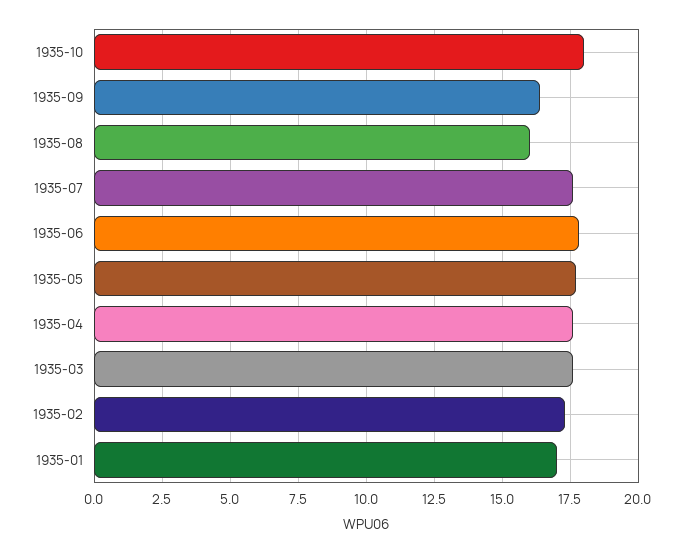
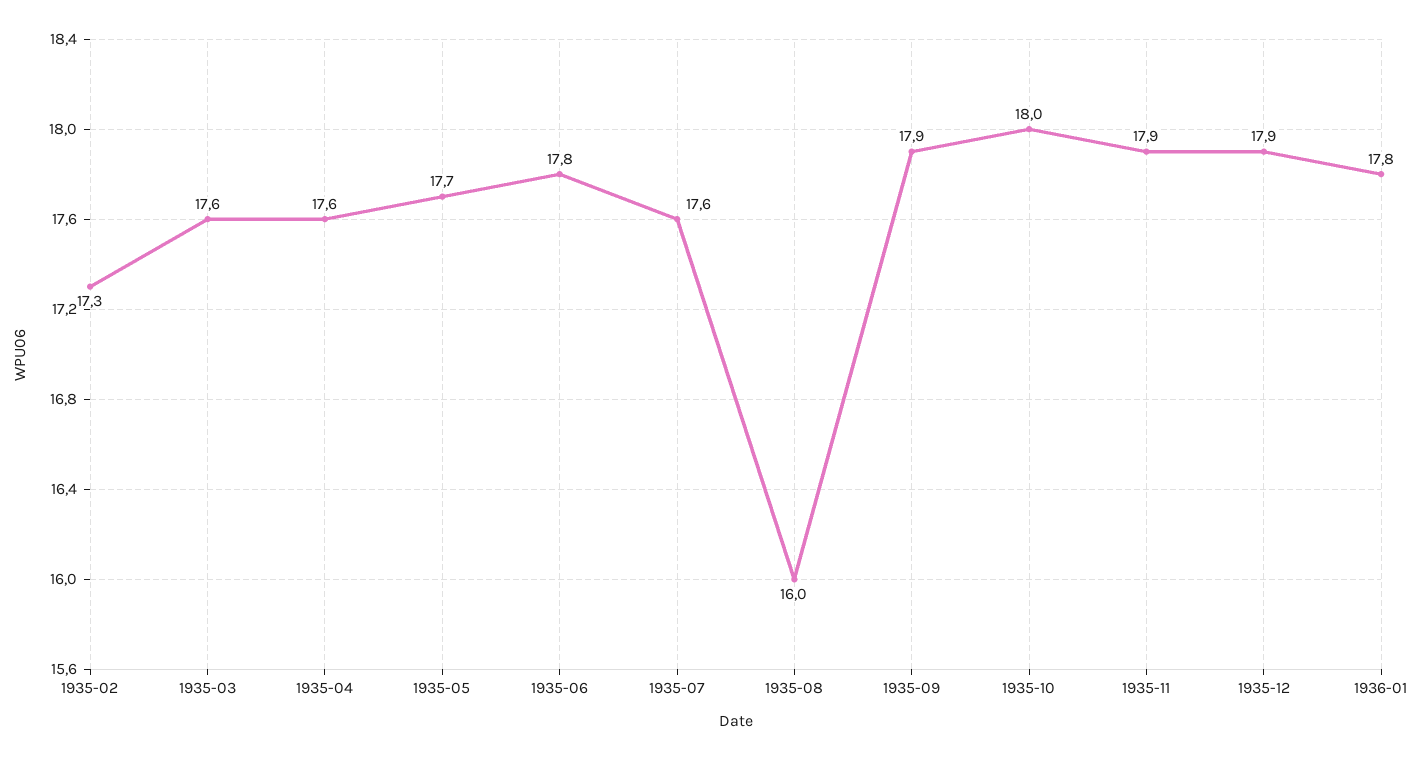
1935-09: 16.5 -> 17.9
1935-01: 17 -> none
1935-11: none -> 17.9
1935-12: none -> 17.9
1936-01: none -> 17.8

